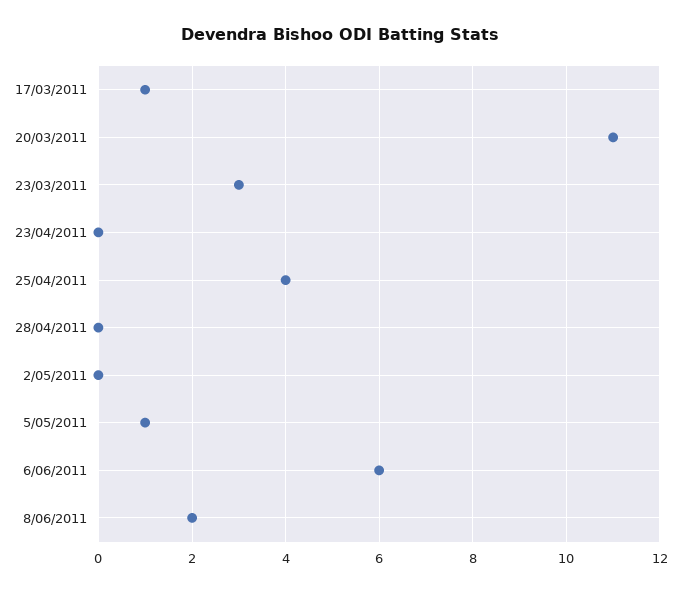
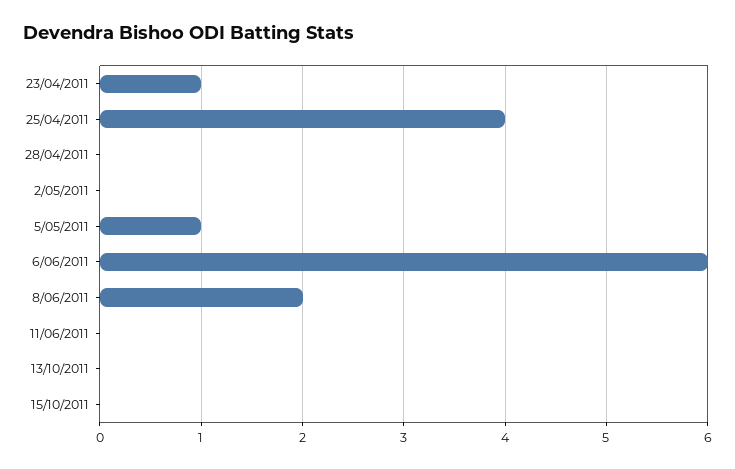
17/03/2011: 1 -> none
20/03/2011: 11 -> none
23/03/2011: 3 -> none
23/04/2011: 0 -> 1
11/06/2011: none -> 0
13/10/2011: none -> 0
15/10/2011: none -> 0

